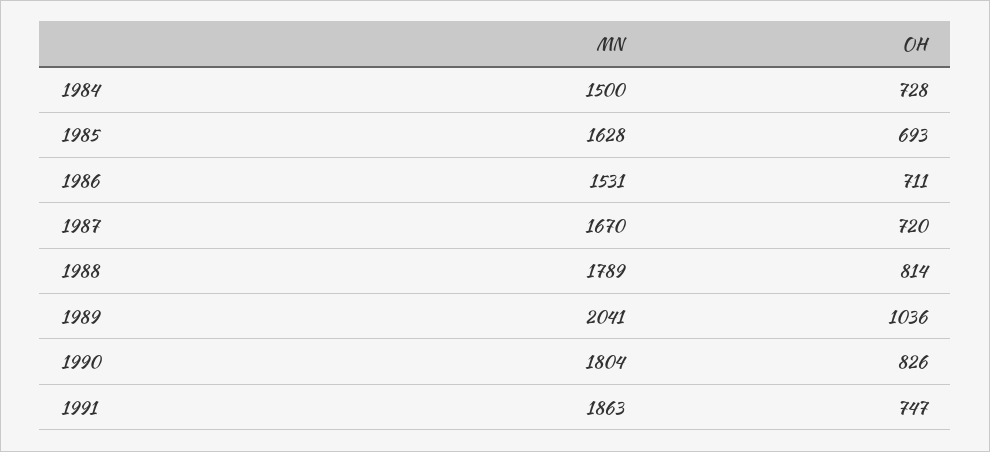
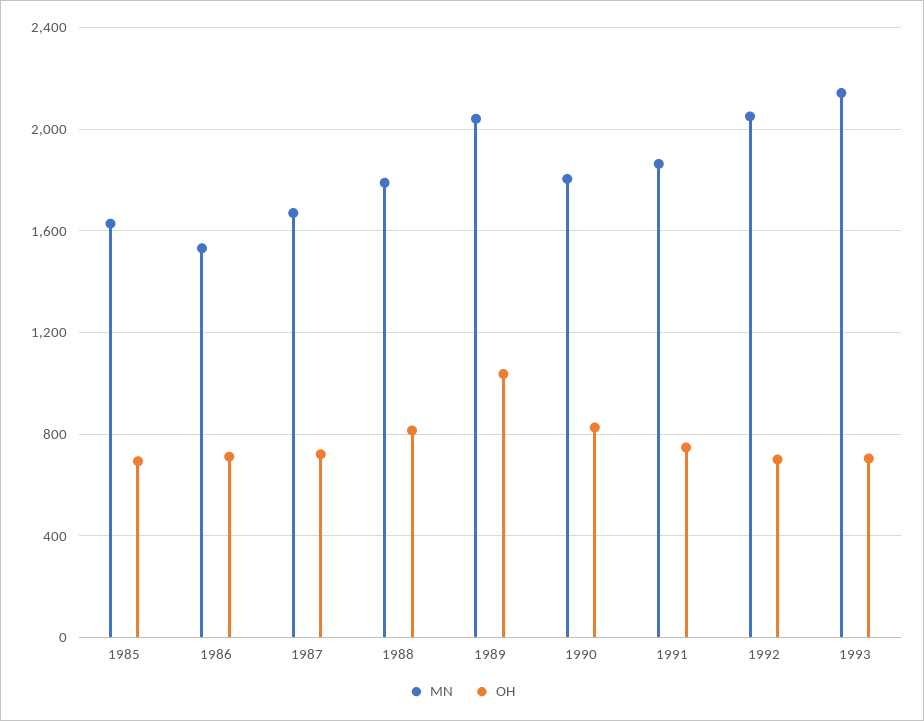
MN, 1984: 1500 -> none
OH, 1984: 728 -> none
MN, 1992: none -> 2050
OH, 1992: none -> 700
MN, 1993: none -> 2150
OH, 1993: none -> 700

